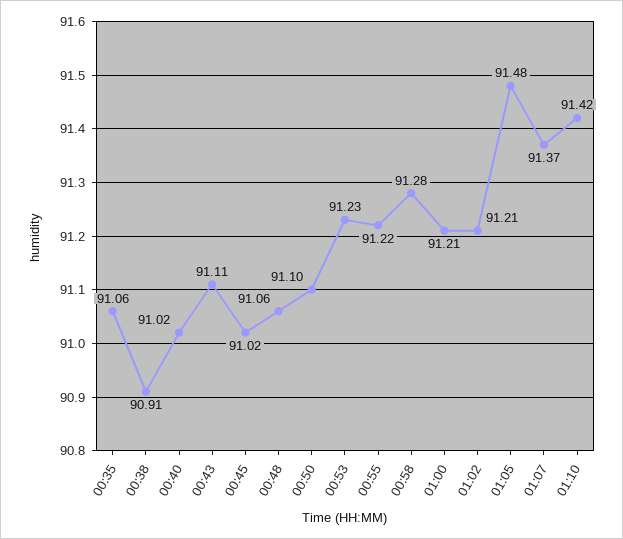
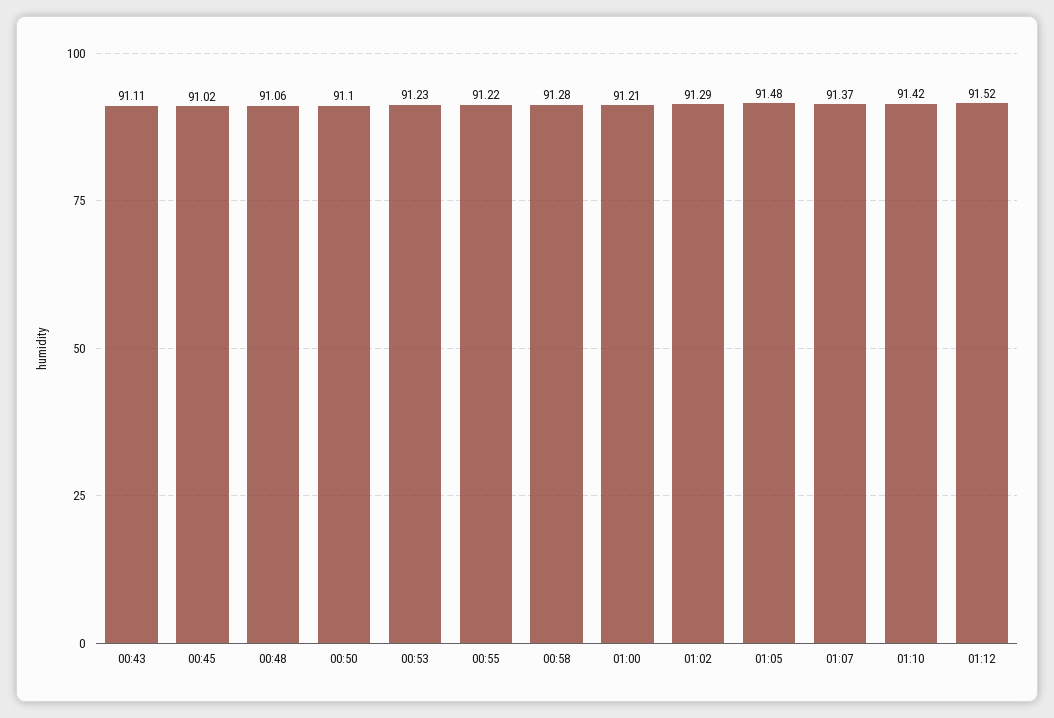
00:35: 91.06 -> none
00:38: 90.91 -> none
00:40: 91.02 -> none
01:02: 91.21 -> 91.29
01:12: none -> 91.52

